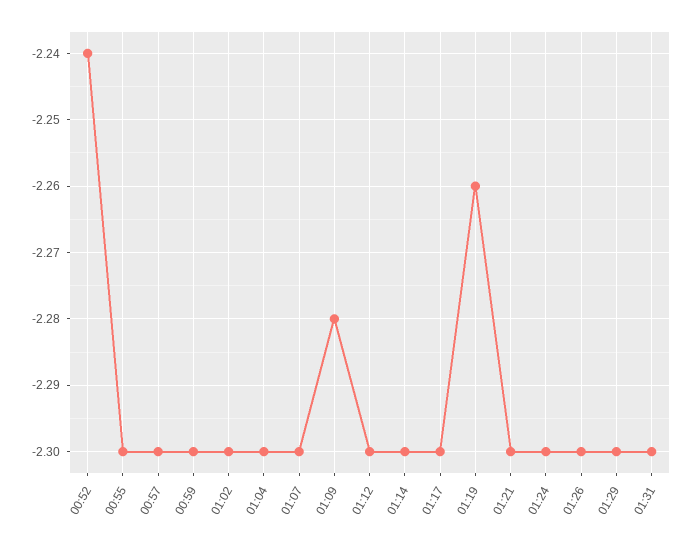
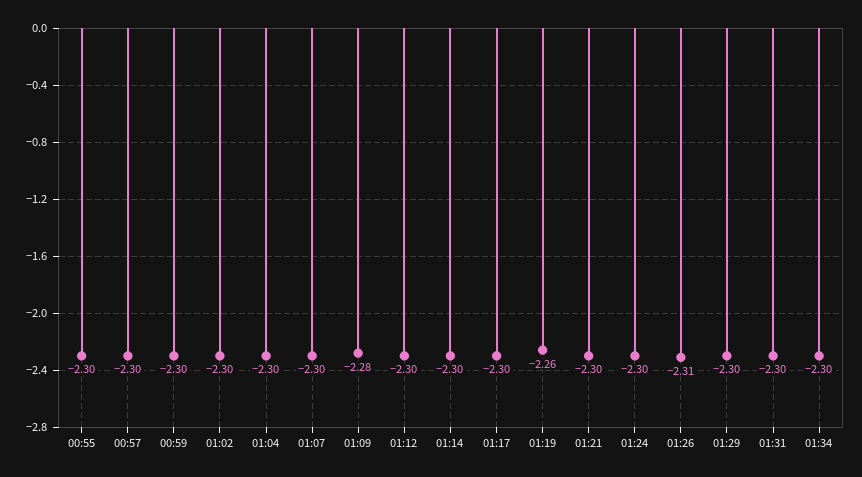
00:52: -2.24 -> none
01:26: -2.3 -> -2.31
01:34: none -> -2.3

